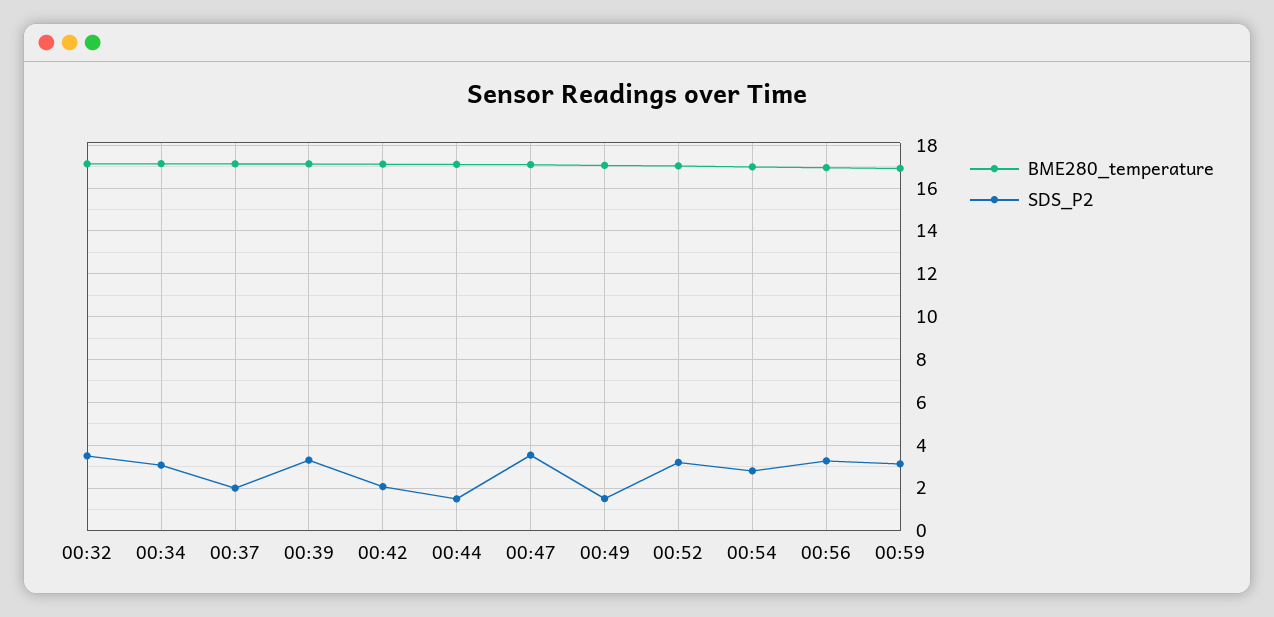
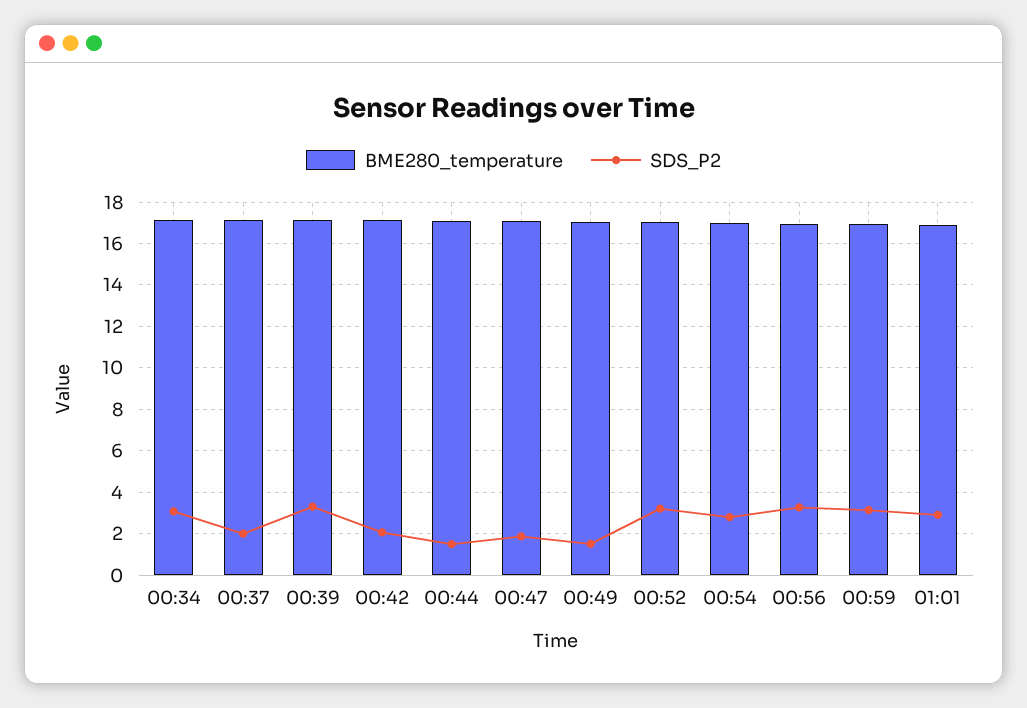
BME280_temperature, 00:32: 17 -> none
SDS_P2, 00:32: 3.5 -> none
SDS_P2, 00:47: 3.5 -> 2
BME280_temperature, 01:01: none -> 17
SDS_P2, 01:01: none -> 3

